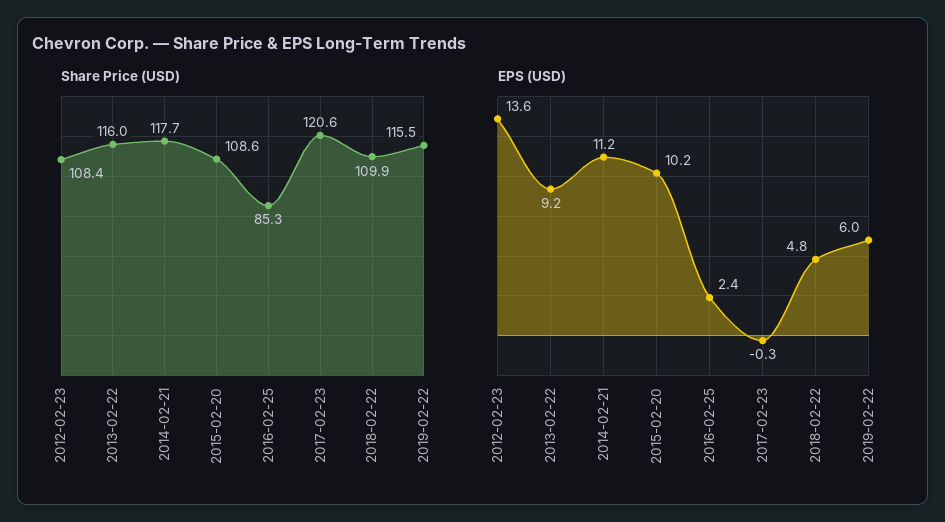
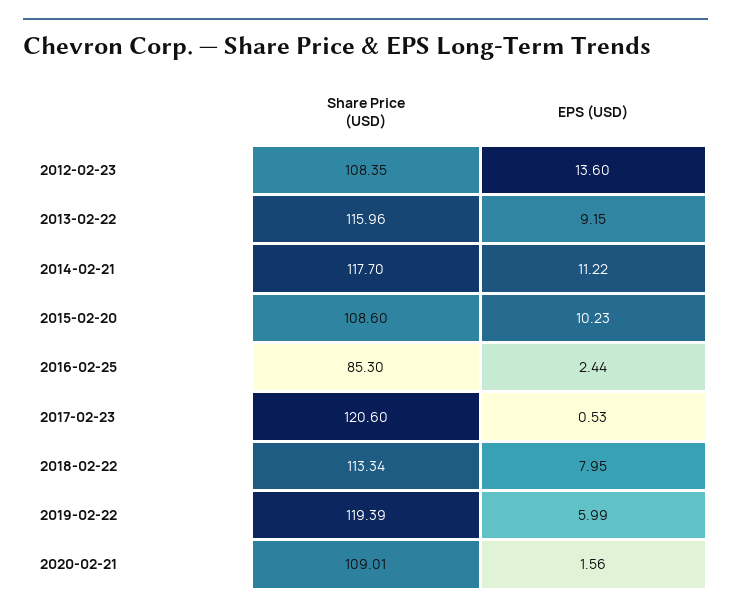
Share Price (USD), 2018-02-22: 109.9 -> 113.34
Share Price (USD), 2019-02-22: 115.5 -> 119.39
EPS (USD), 2017-02-23: -0.3 -> 0.53
EPS (USD), 2018-02-22: 4.8 -> 7.95
Share Price (USD), 2020-02-21: none -> 109.01
EPS (USD), 2020-02-21: none -> 1.56

